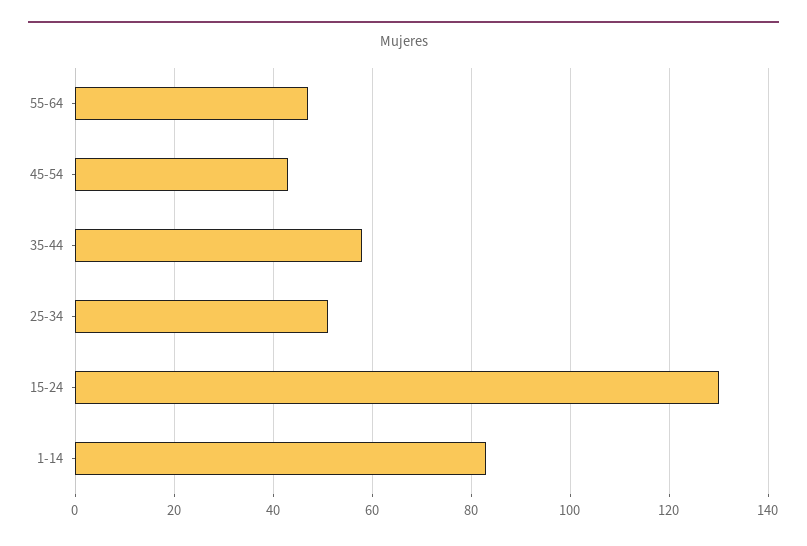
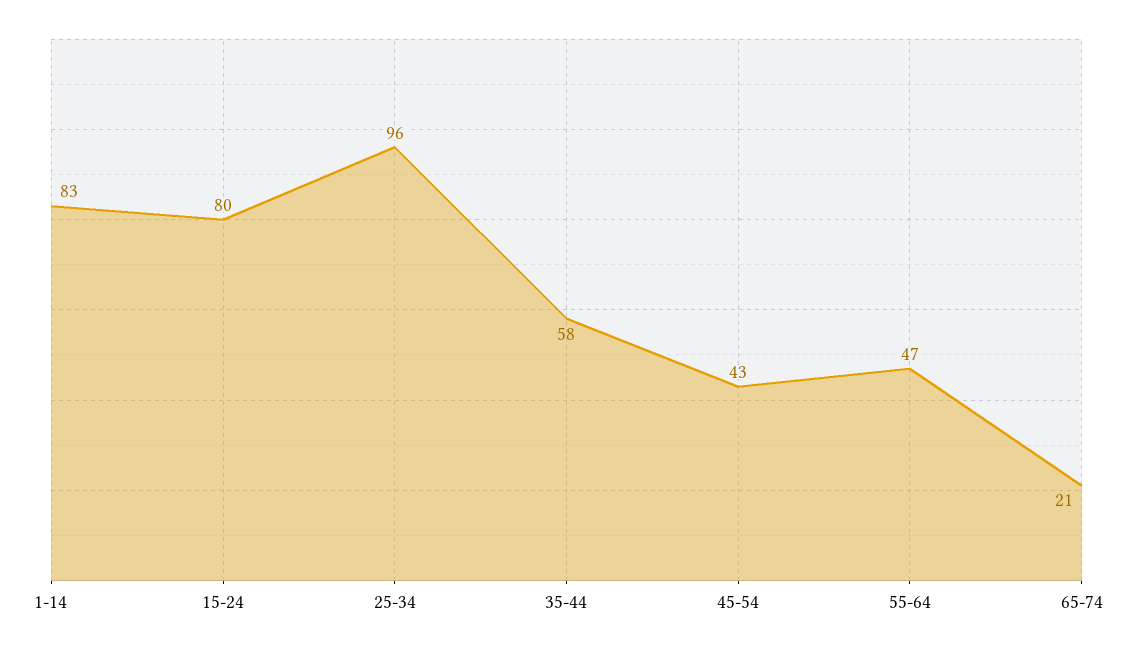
25-34: 50 -> 96
15-24: 130 -> 80
65-74: none -> 21

